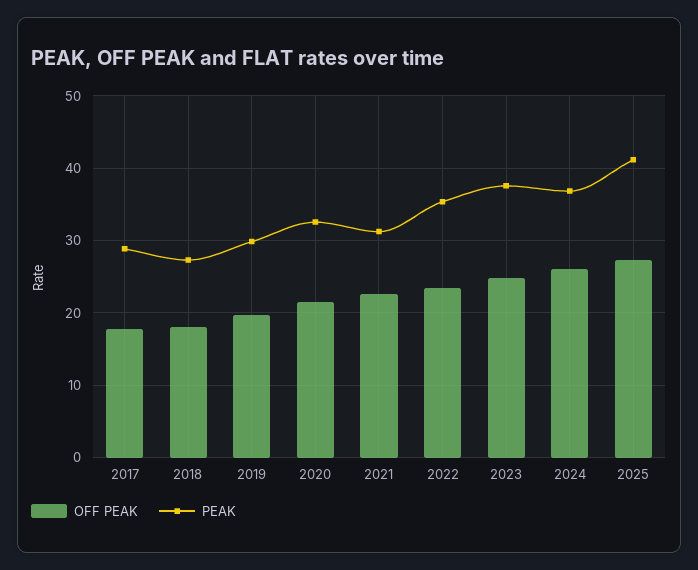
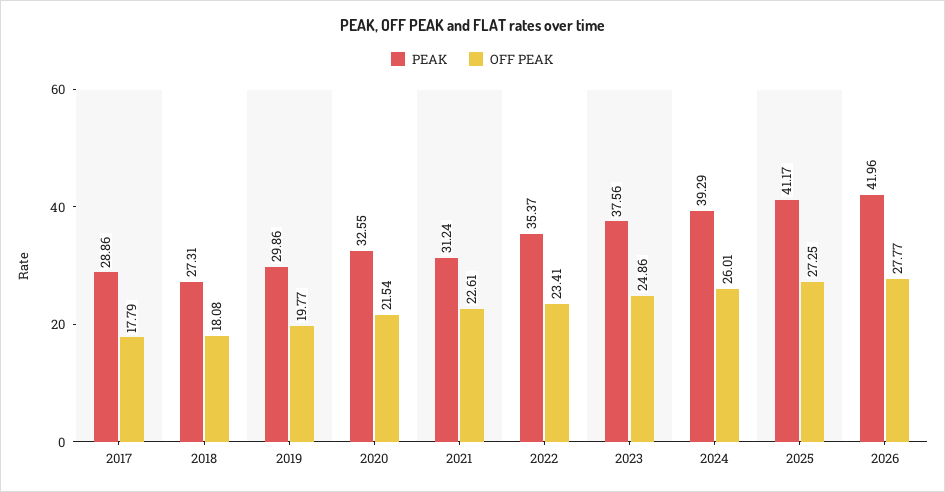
PEAK, 2024: 37 -> 39.29
PEAK, 2026: none -> 41.96
OFF PEAK, 2026: none -> 27.77

